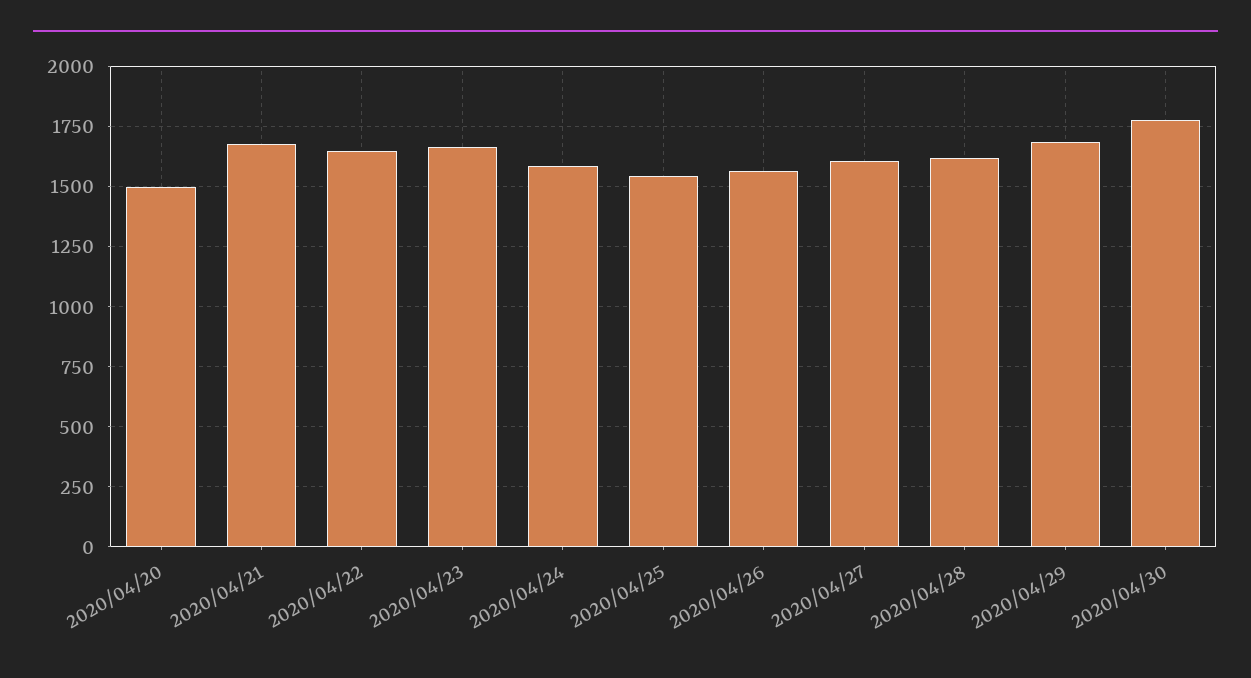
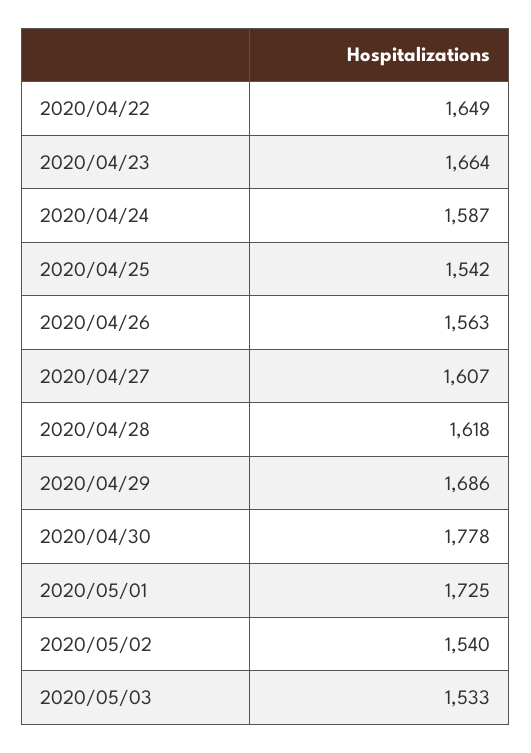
2020/04/20: 1500 -> none
2020/04/21: 1675 -> none
2020/05/01: none -> 1725
2020/05/02: none -> 1540
2020/05/03: none -> 1533

